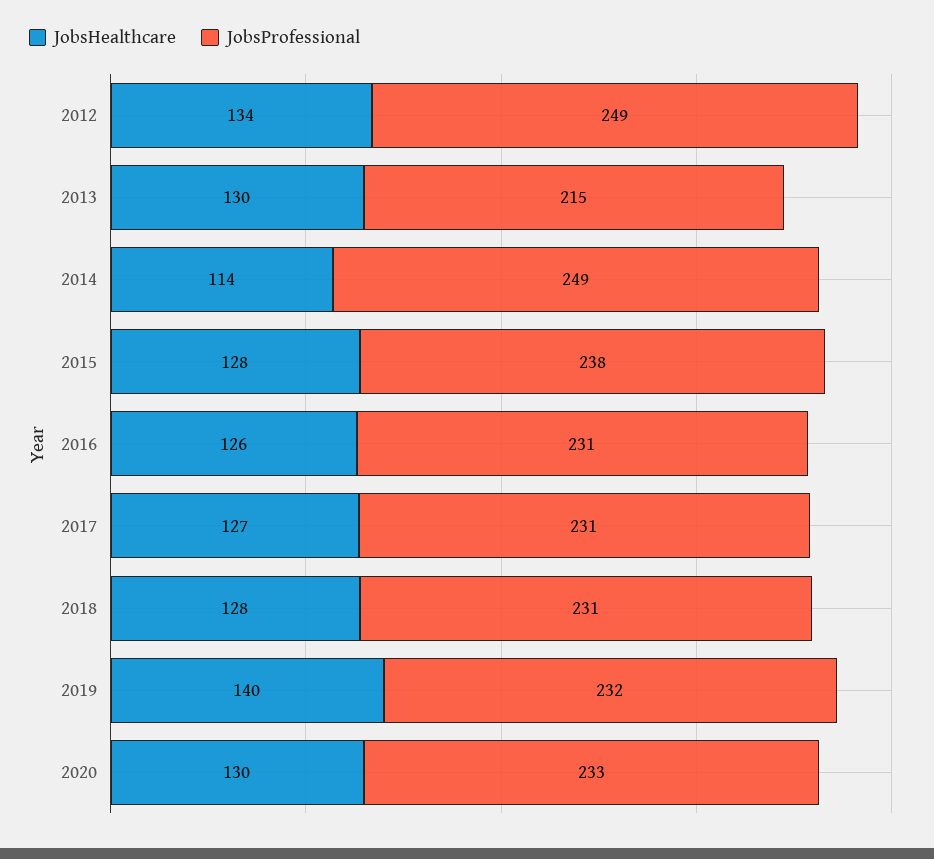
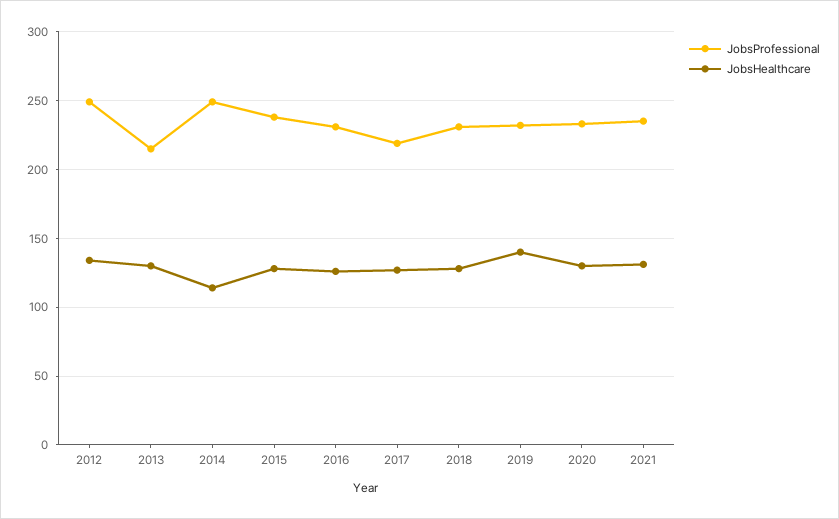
JobsProfessional, 2017: 231 -> 220
JobsProfessional, 2021: none -> 235
JobsHealthcare, 2021: none -> 130

